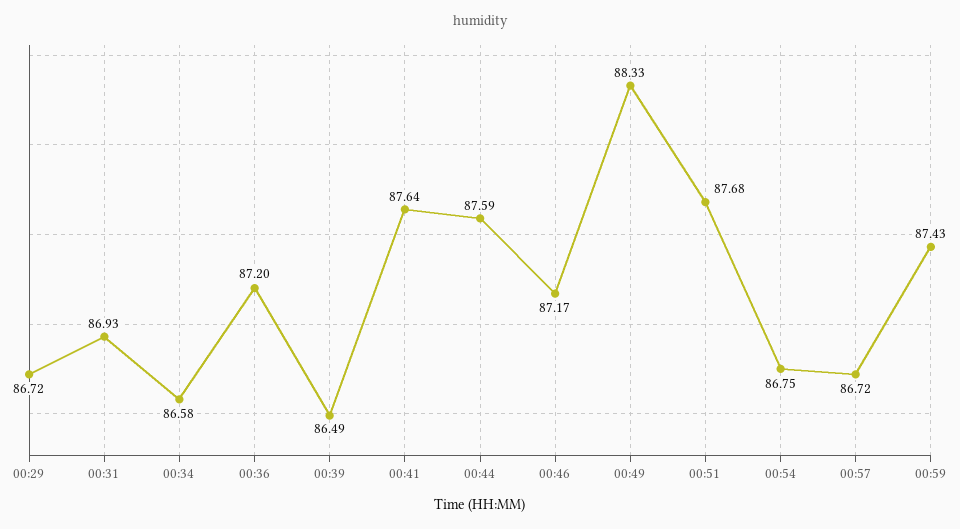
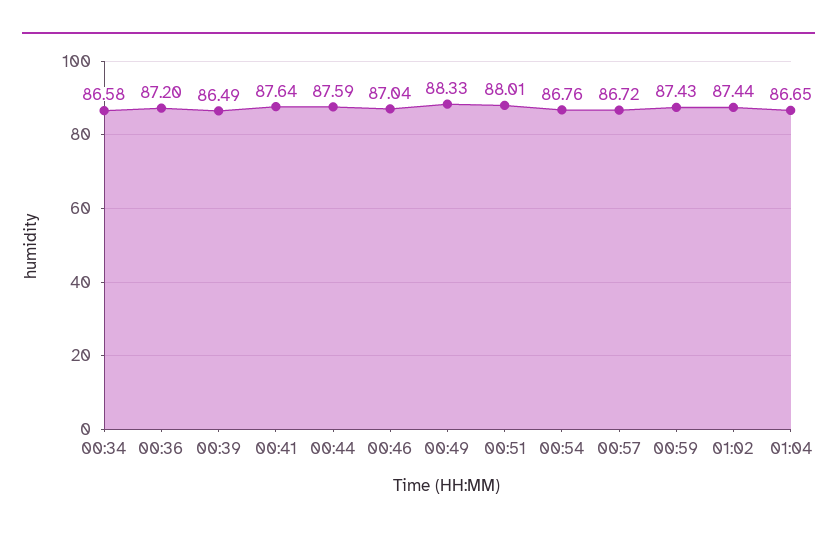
00:29: 86.72 -> none
00:31: 86.93 -> none
00:46: 87.17 -> 87.04
00:51: 87.68 -> 88.01
00:54: 86.75 -> 86.76
01:02: none -> 87.44
01:04: none -> 86.65

